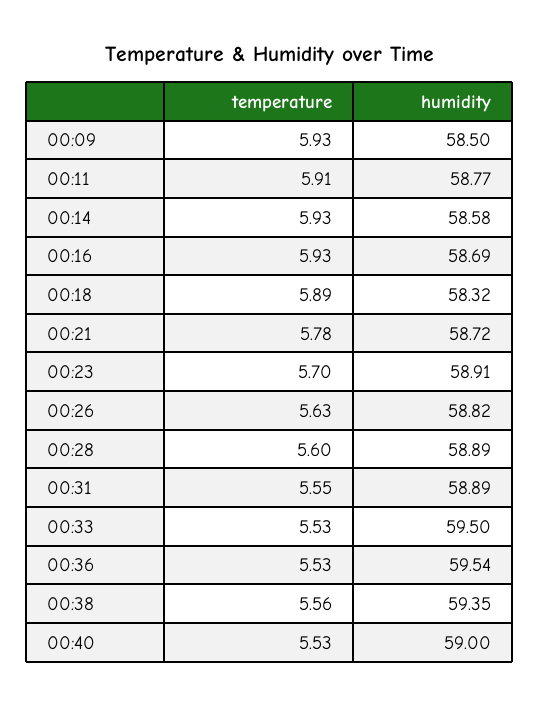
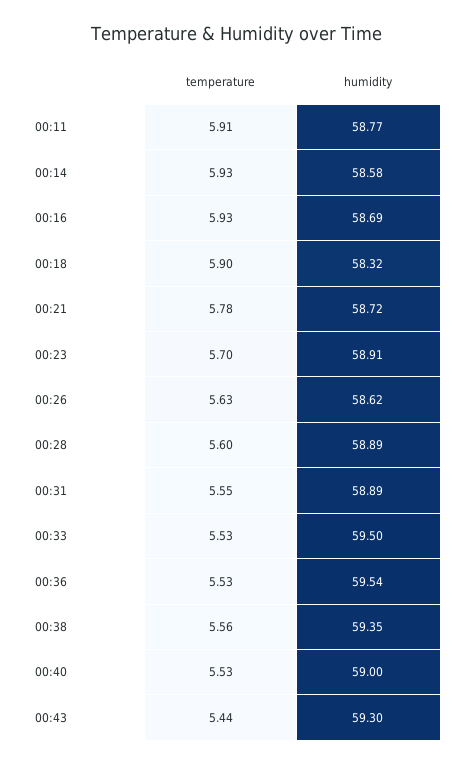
temperature, 00:09: 5.93 -> none
humidity, 00:09: 58.5 -> none
temperature, 00:18: 5.89 -> 5.9
humidity, 00:26: 58.82 -> 58.62
temperature, 00:43: none -> 5.44
humidity, 00:43: none -> 59.3

